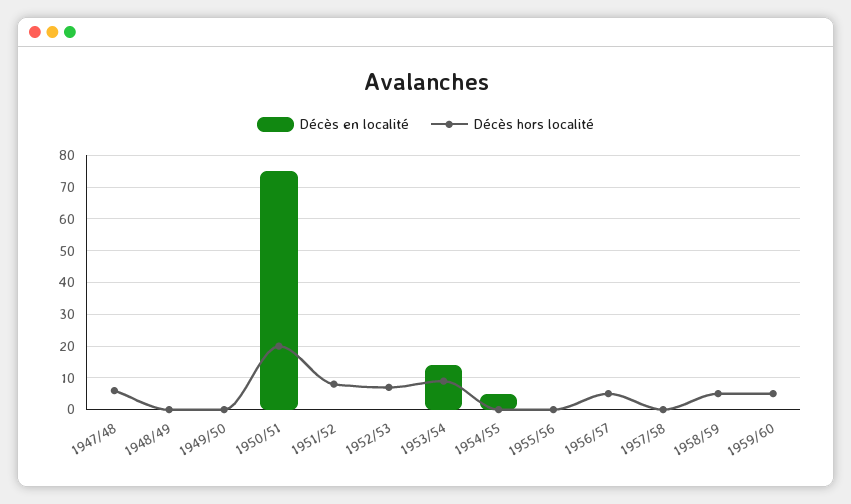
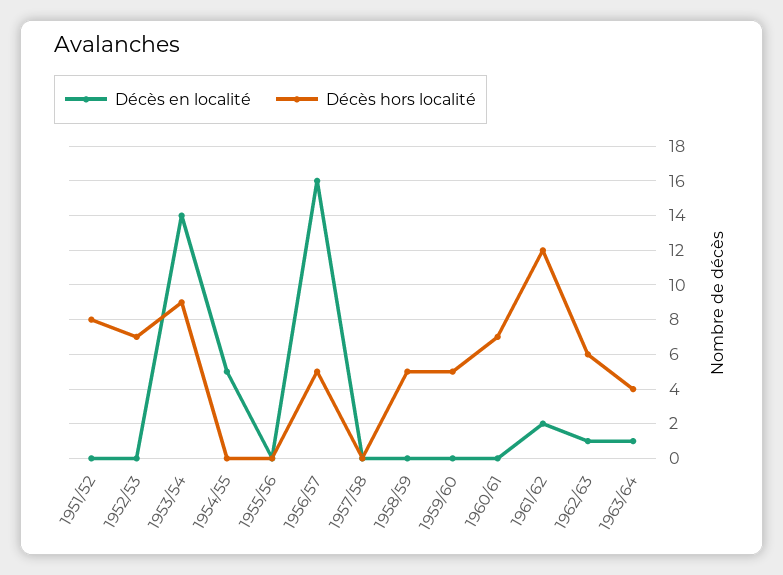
Décès en localité, 1947/48: 0 -> none
Décès hors localité, 1947/48: 5 -> none
Décès en localité, 1948/49: 0 -> none
Décès hors localité, 1948/49: 0 -> none
Décès en localité, 1949/50: 0 -> none
Décès hors localité, 1949/50: 0 -> none
Décès en localité, 1950/51: 75 -> none
Décès hors localité, 1950/51: 20 -> none
Décès en localité, 1956/57: 0 -> 16
Décès en localité, 1960/61: none -> 0
Décès hors localité, 1960/61: none -> 7
Décès en localité, 1961/62: none -> 2
Décès hors localité, 1961/62: none -> 12
Décès en localité, 1962/63: none -> 1
Décès hors localité, 1962/63: none -> 6
Décès en localité, 1963/64: none -> 1
Décès hors localité, 1963/64: none -> 4

